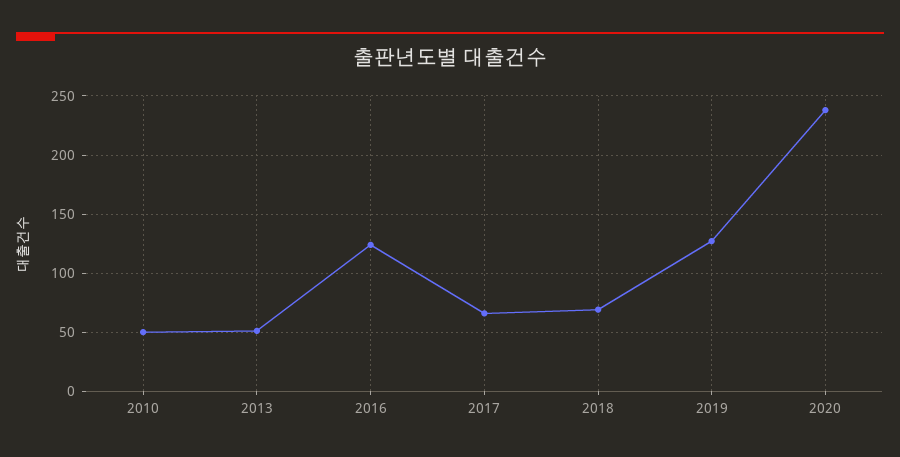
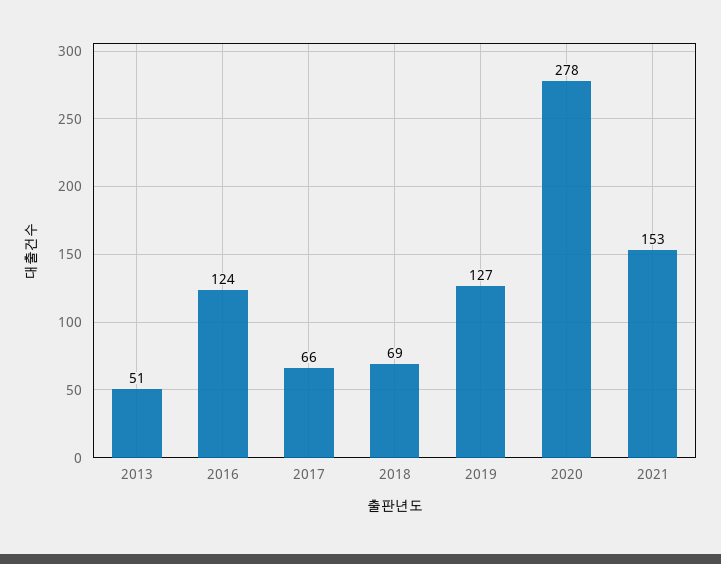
2010: 50 -> none
2020: 240 -> 278
2021: none -> 153

